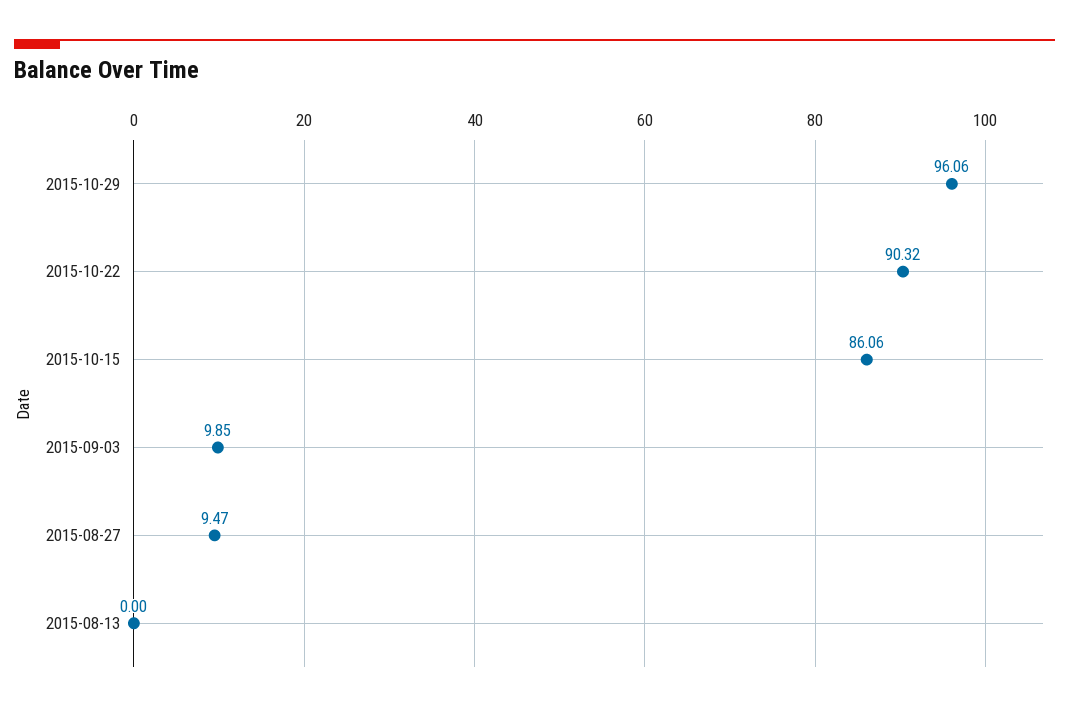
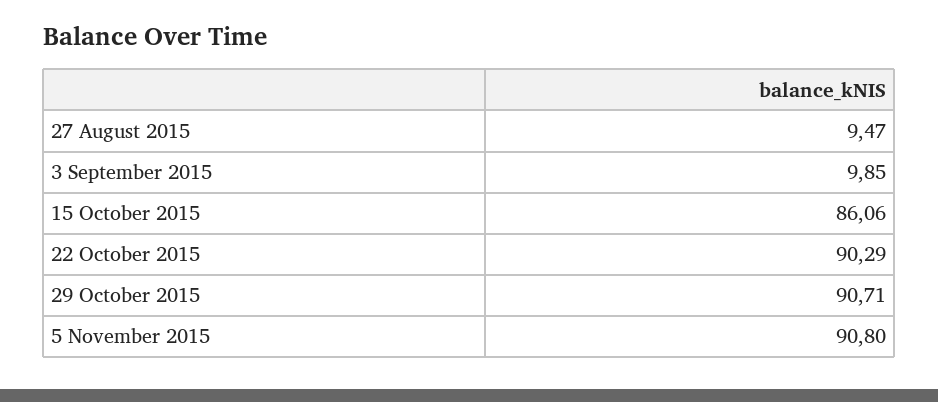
2015-10-29: 96.06 -> 90.71
2015-10-22: 90.32 -> 90.29
2015-08-13: 0 -> none
5 November 2015: none -> 90.8

